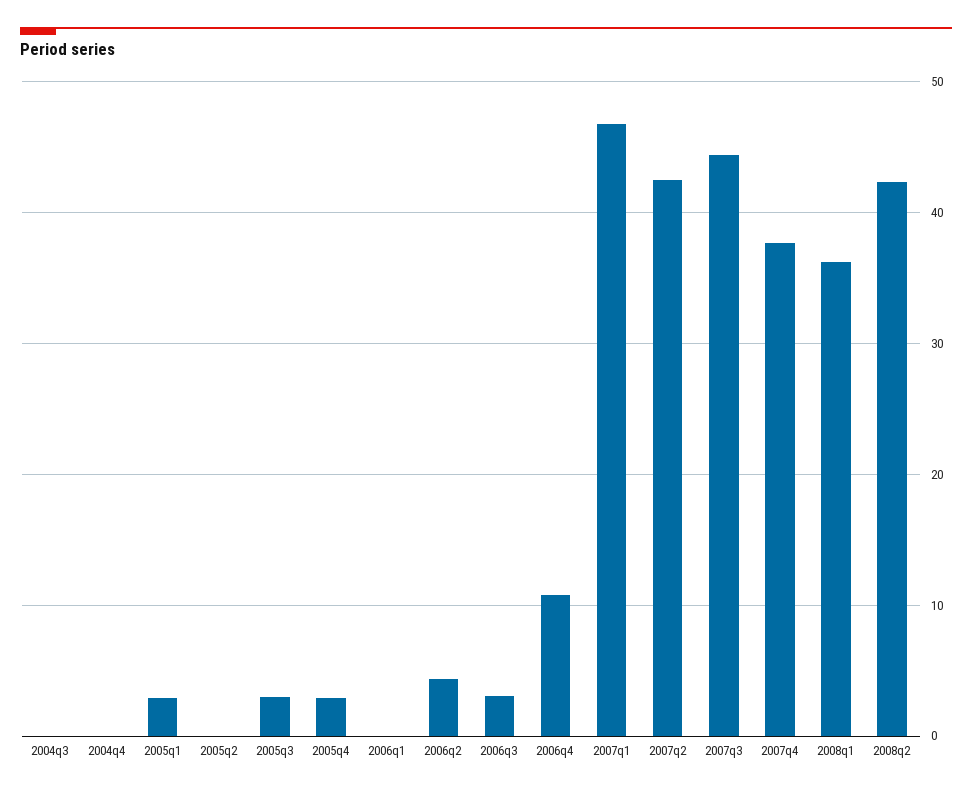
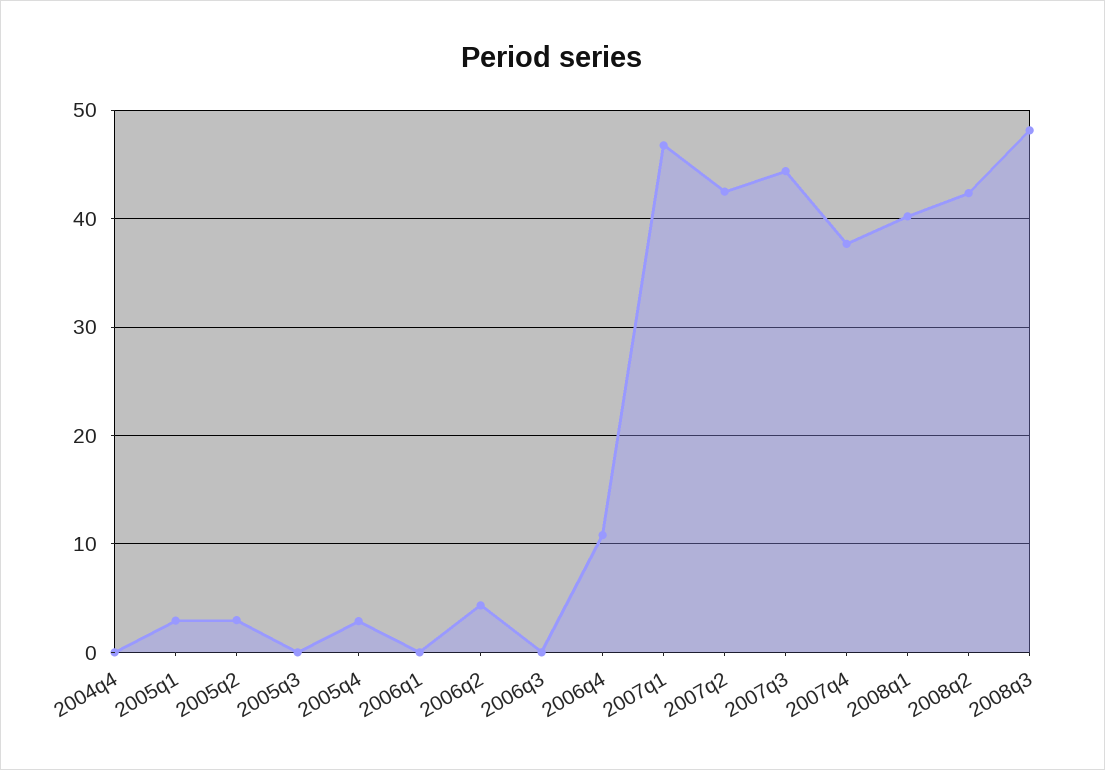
2004q3: 0 -> none
2005q2: 0 -> 3
2005q3: 3 -> 0
2006q3: 3 -> 0
2008q1: 36 -> 40
2008q3: none -> 48

